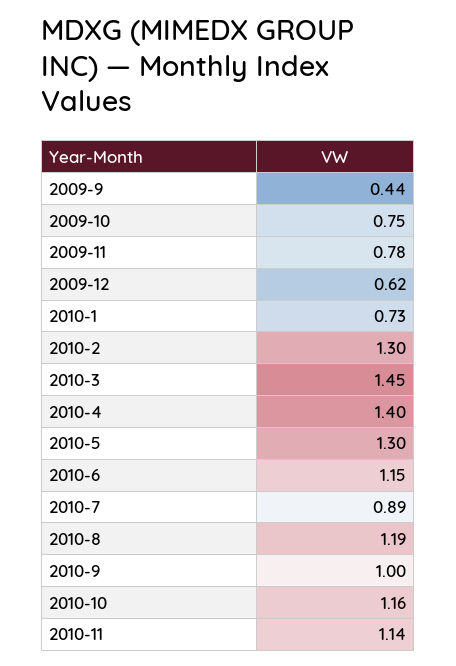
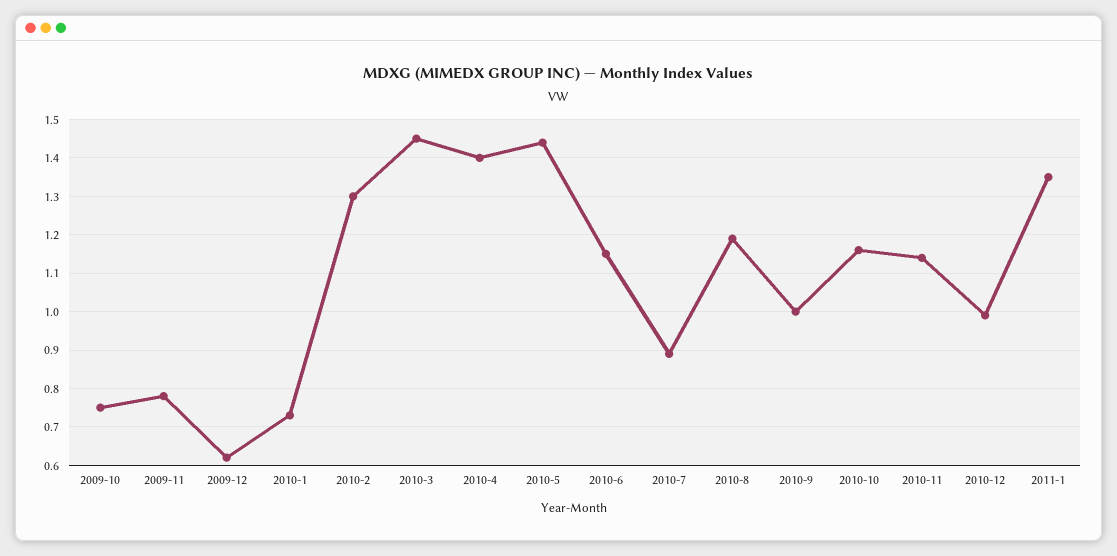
2009-9: 0.44 -> none
2010-5: 1.3 -> 1.45
2010-12: none -> 1
2011-1: none -> 1.35

